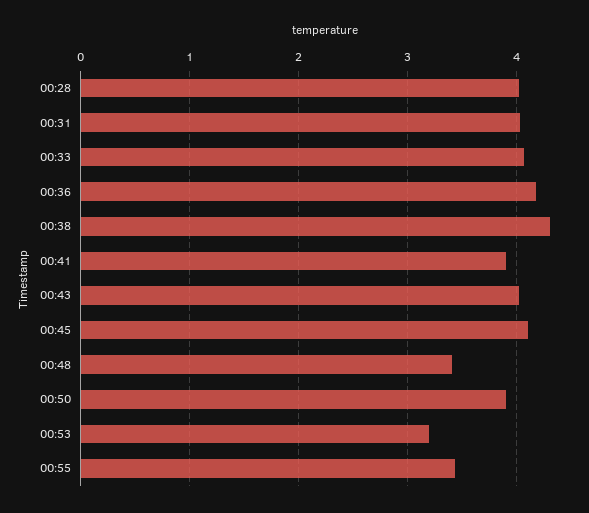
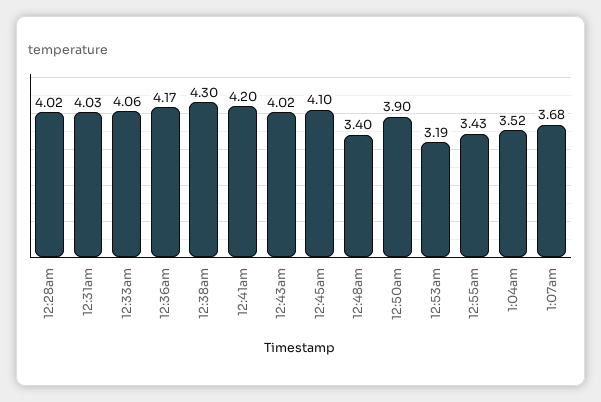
00:41: 3.9 -> 4.2
1:04am: none -> 3.52
1:07am: none -> 3.68

